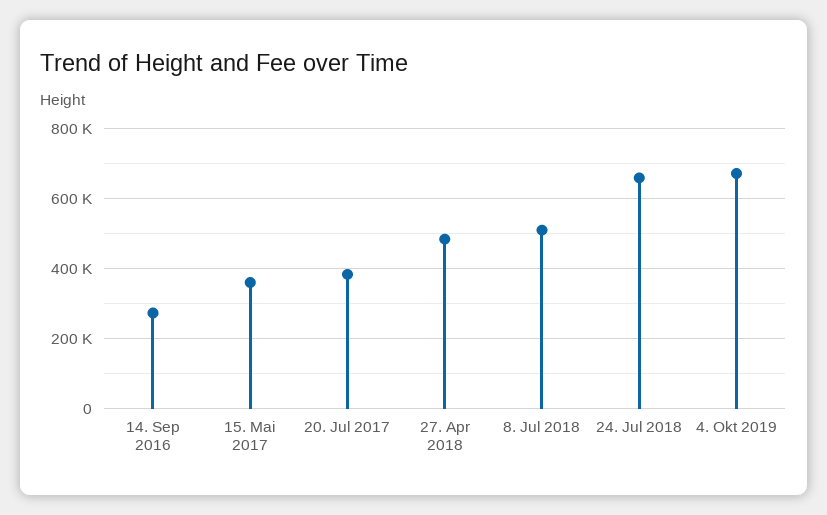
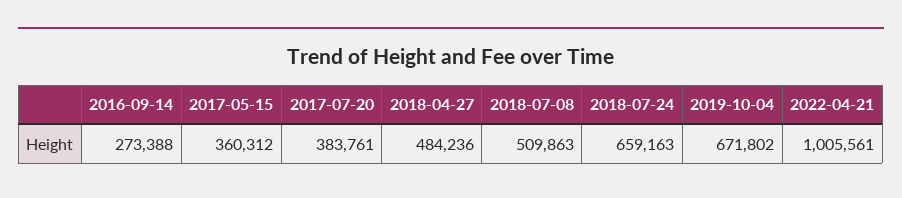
2022-04-21: none -> 1005561

